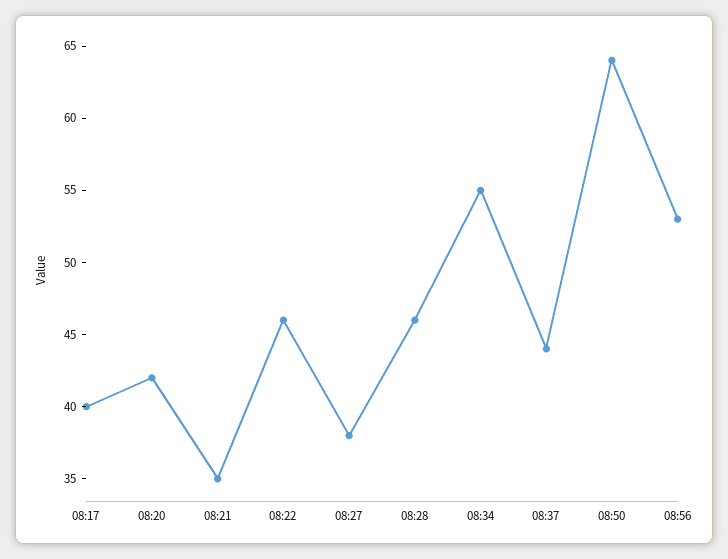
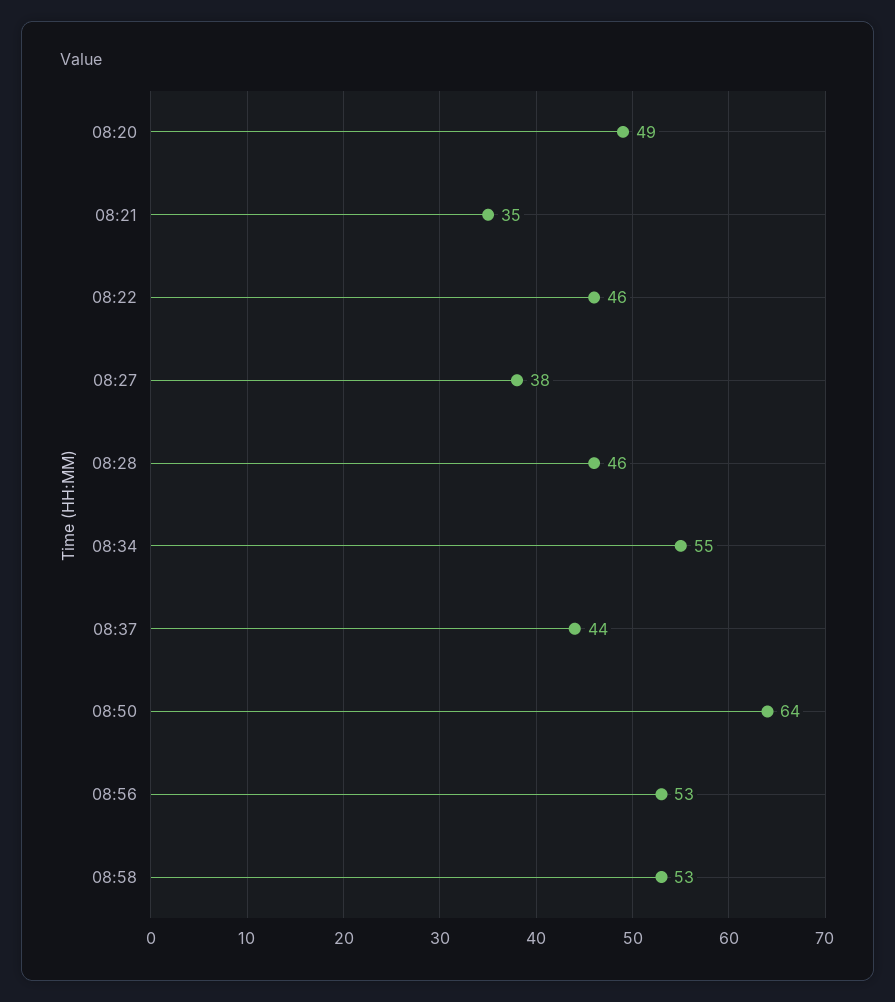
08:17: 40 -> none
08:20: 42 -> 49
08:58: none -> 53

